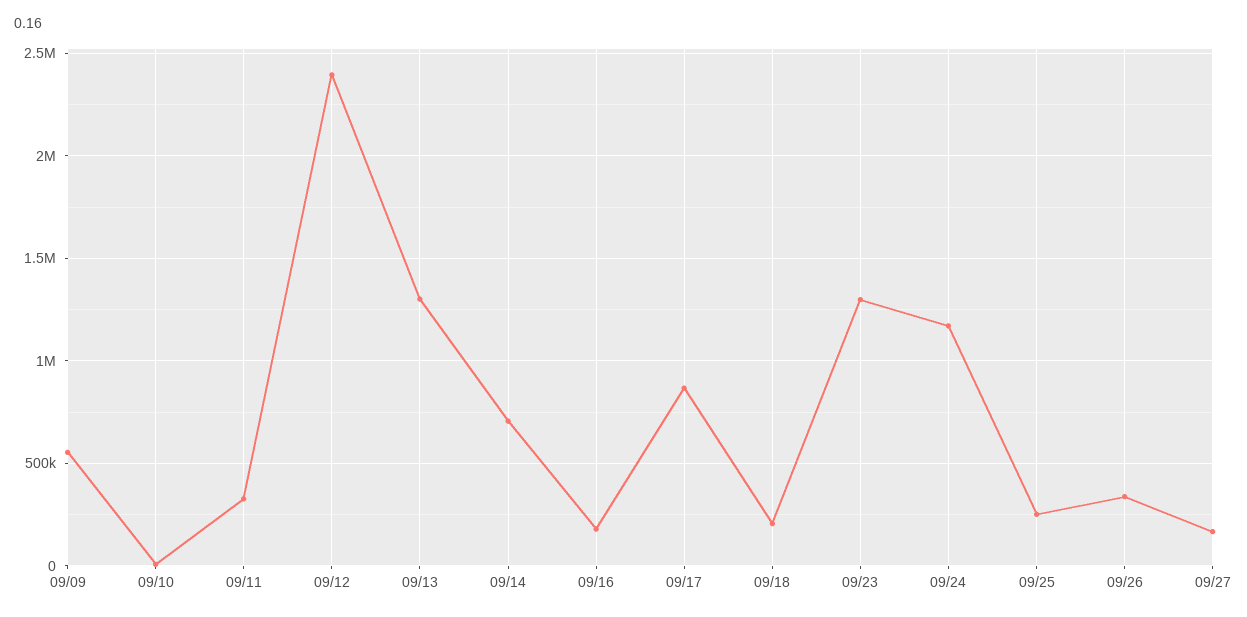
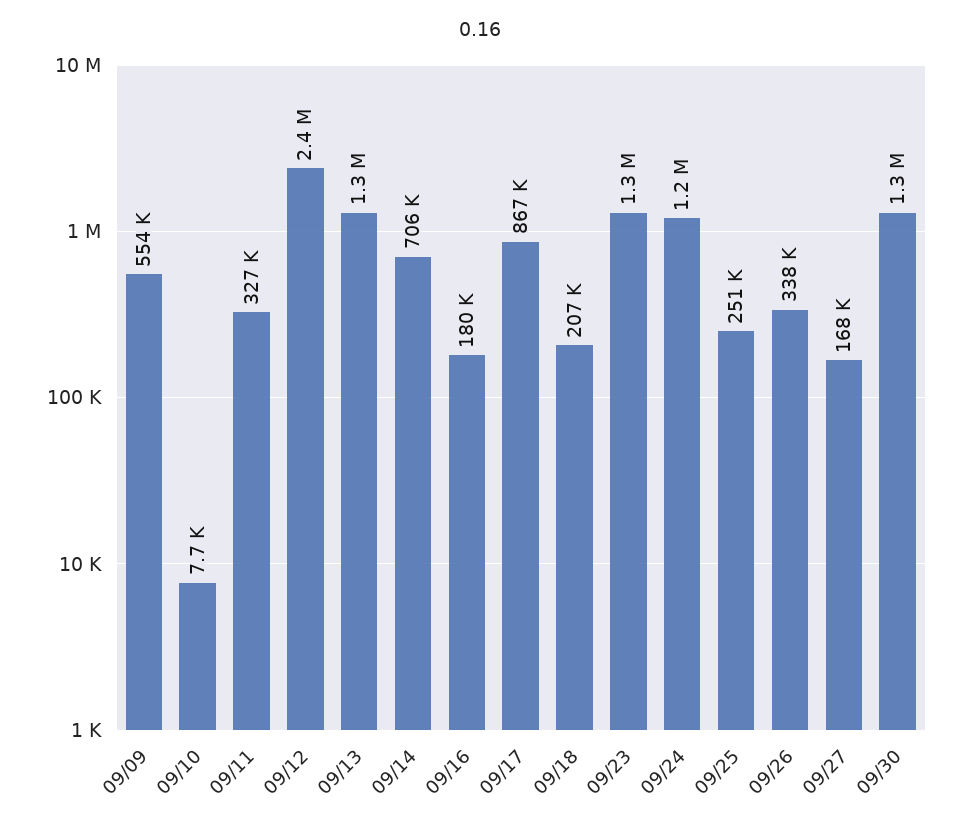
09/30: none -> 1300000

